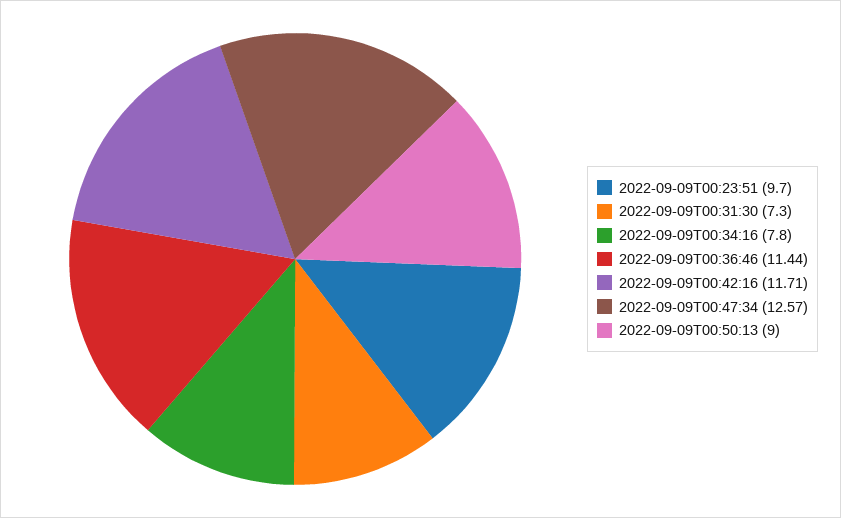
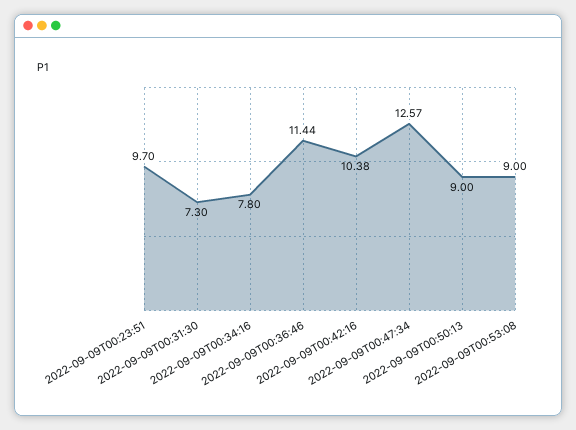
2022-09-09T00:42:16: 11.71 -> 10.38
2022-09-09T00:53:08: none -> 9

